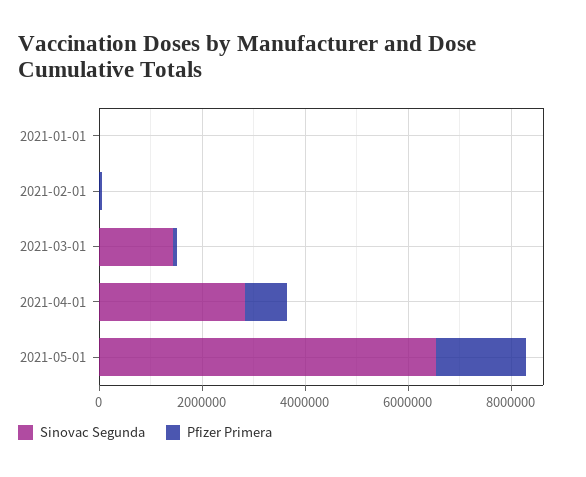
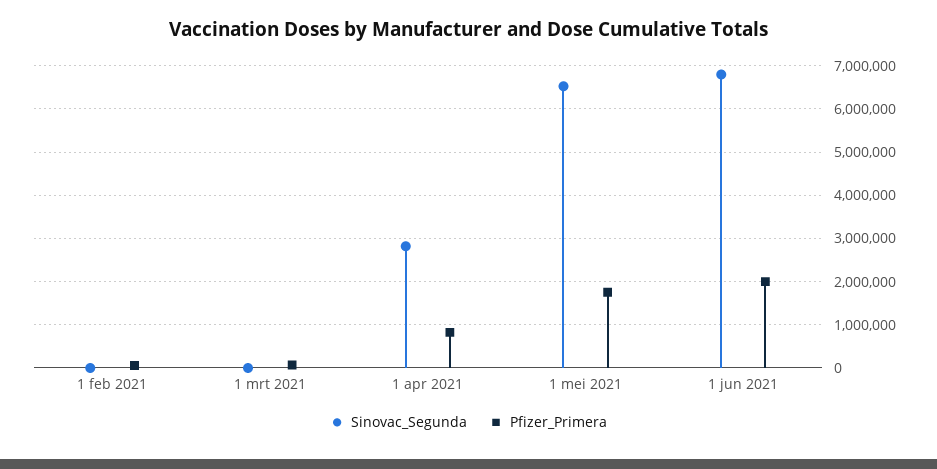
Sinovac Segunda, 2021-01-01: 0 -> none
Pfizer Primera, 2021-01-01: 0 -> none
Sinovac Segunda, 2021-03-01: 1500000 -> 0
Sinovac Segunda, 1 jun 2021: none -> 6800000
Pfizer Primera, 1 jun 2021: none -> 2000000

